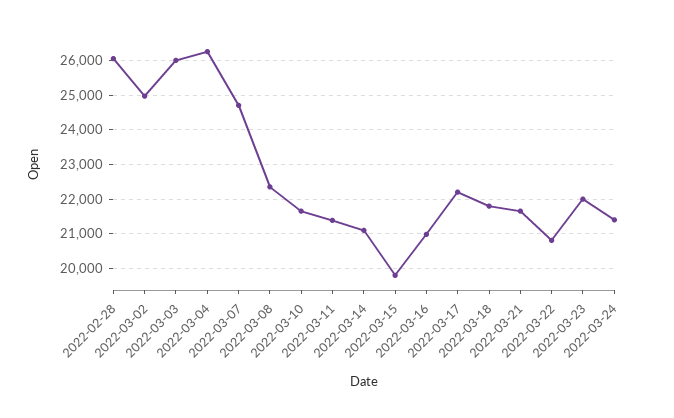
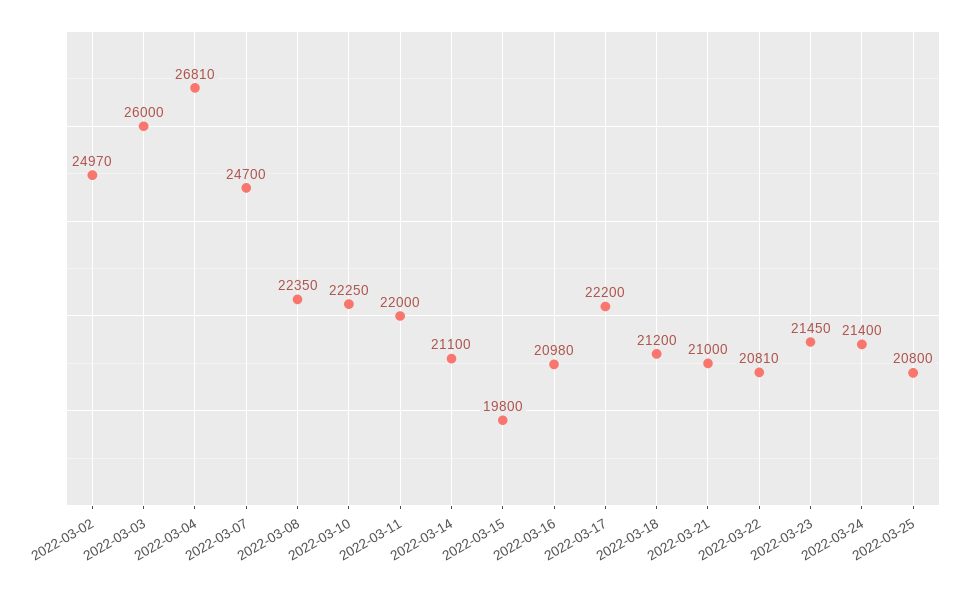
2022-02-28: 26000 -> none
2022-03-04: 26200 -> 26810
2022-03-10: 21600 -> 22250
2022-03-11: 21400 -> 22000
2022-03-18: 21800 -> 21200
2022-03-21: 21600 -> 21000
2022-03-23: 22000 -> 21450
2022-03-25: none -> 20800

